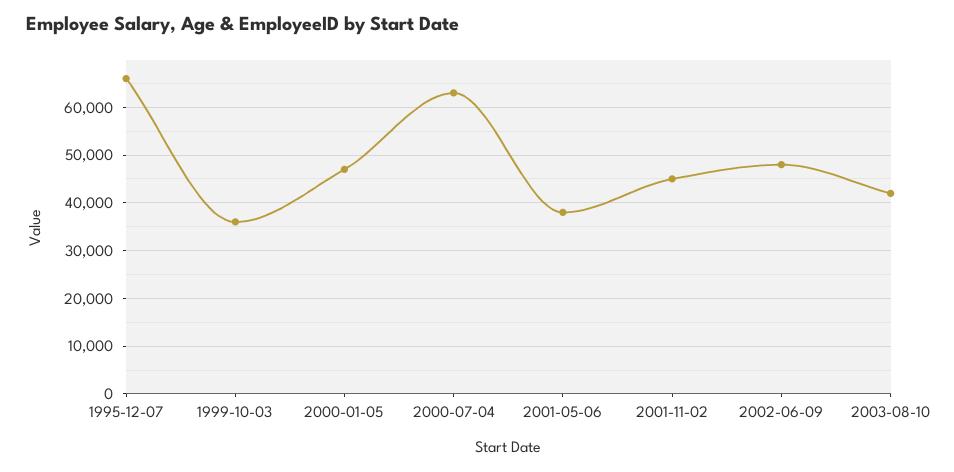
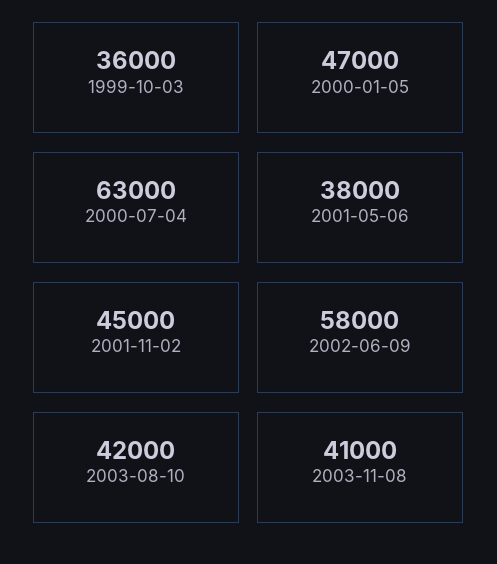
1995-12-07: 66000 -> none
2002-06-09: 48000 -> 58000
2003-11-08: none -> 41000

